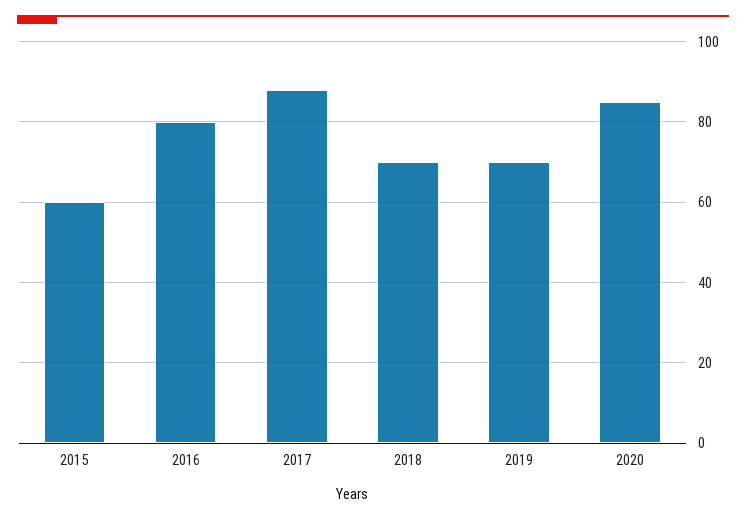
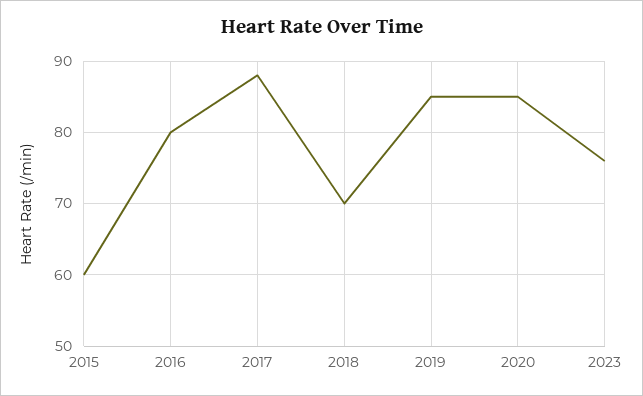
2019: 70 -> 85
2023: none -> 76

